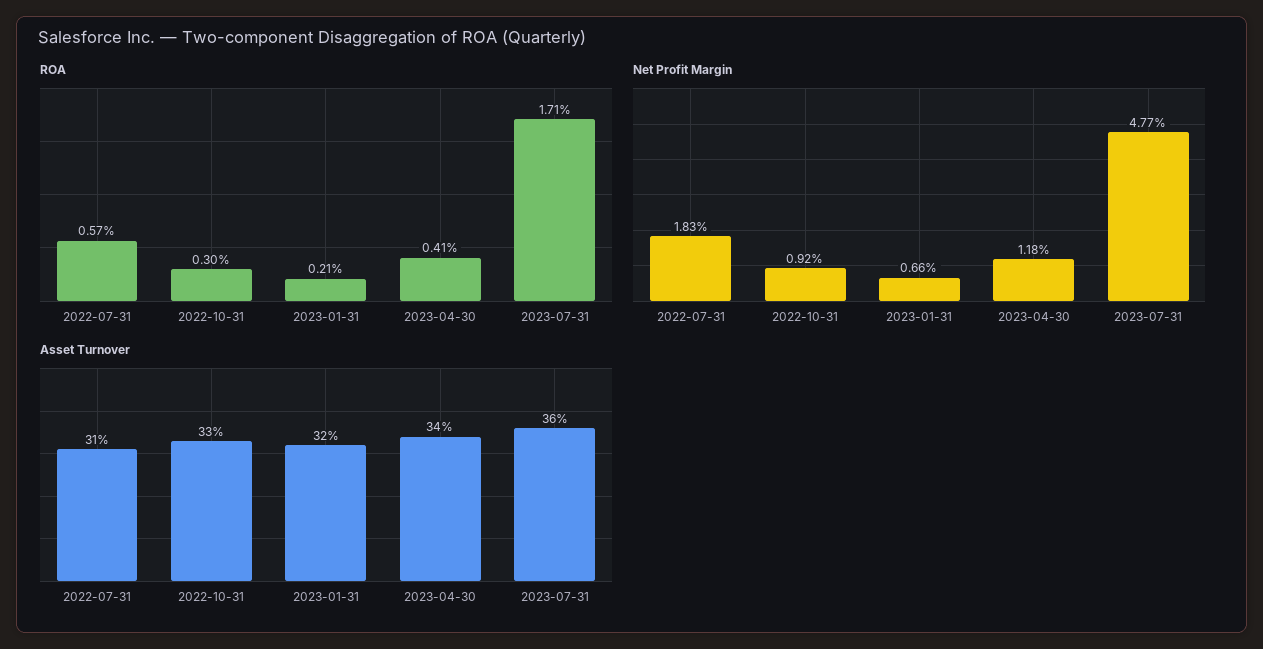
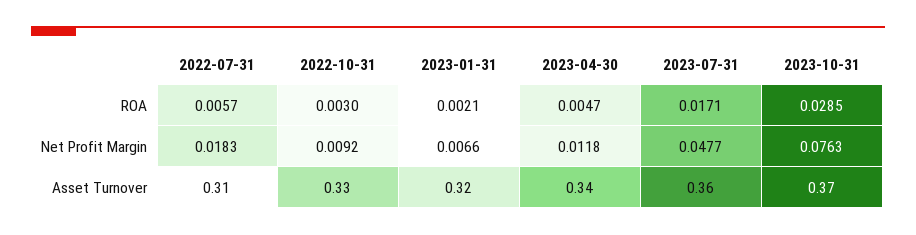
ROA, 2023-04-30: 0.0041 -> 0.0047
ROA, 2023-10-31: none -> 0.0285
Net Profit Margin, 2023-10-31: none -> 0.0763
Asset Turnover, 2023-10-31: none -> 0.37

